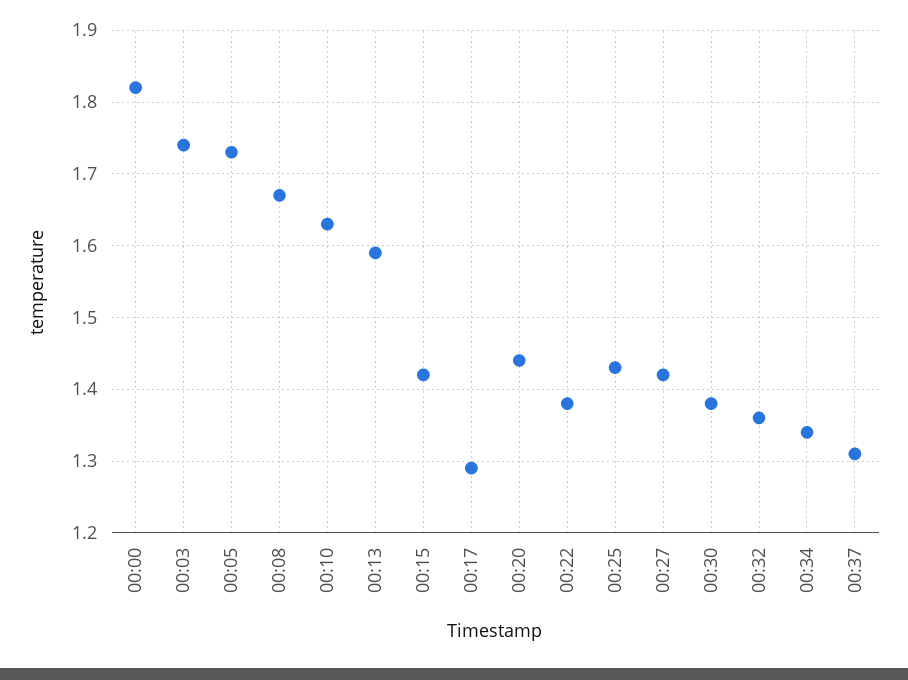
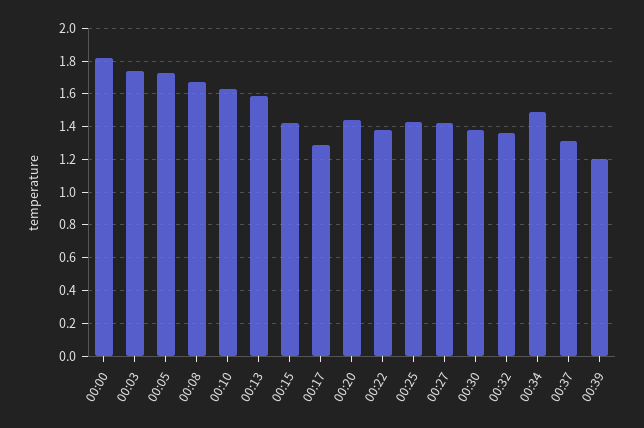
00:34: 1.34 -> 1.5
00:39: none -> 1.2

